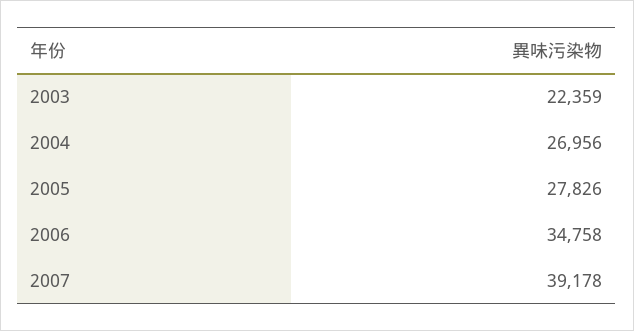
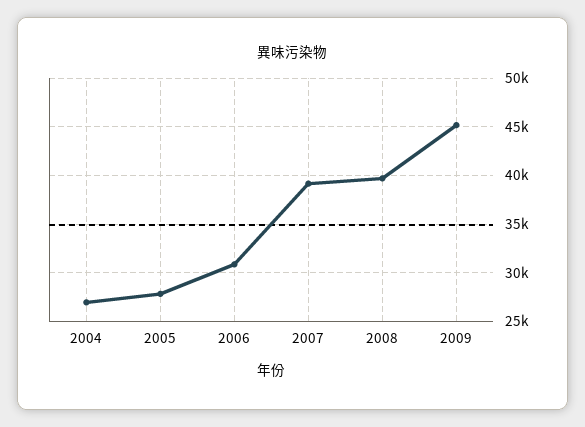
2003: 22359 -> none
2006: 34758 -> 31000
2008: none -> 40000
2009: none -> 45000

